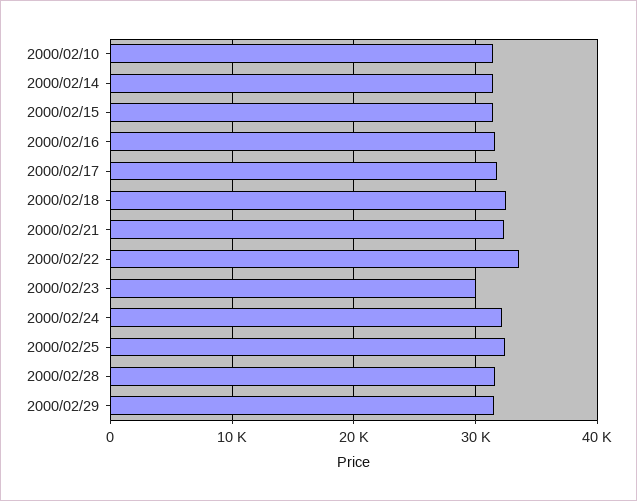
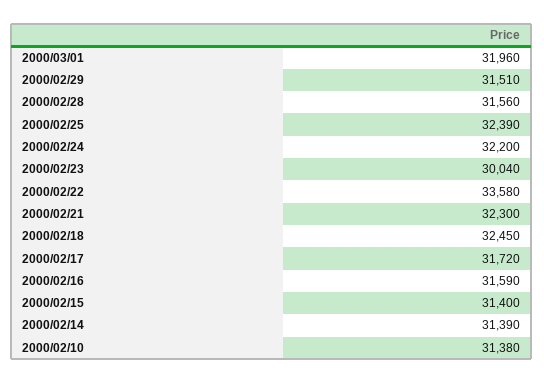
2000/03/01: none -> 31960

